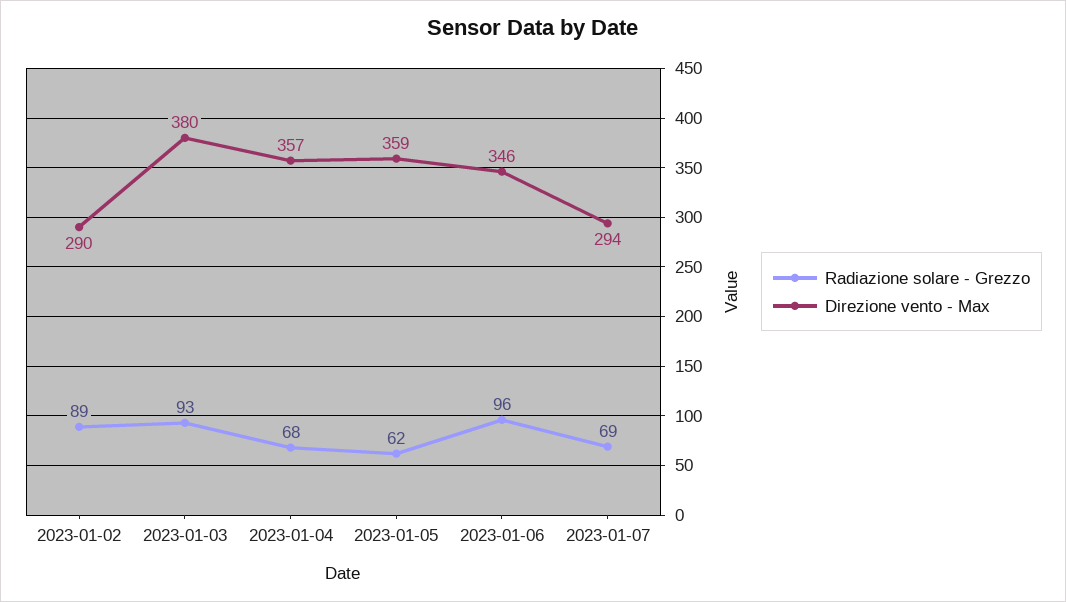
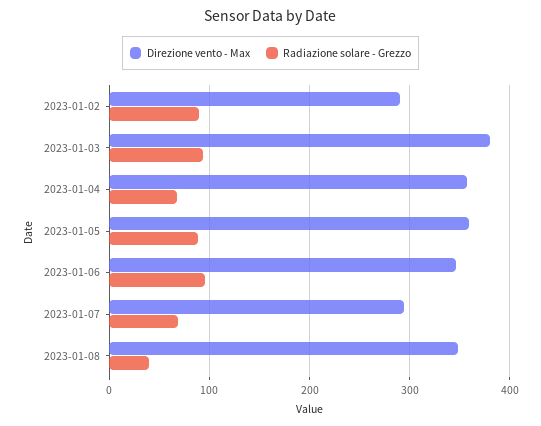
Radiazione solare - Grezzo, 2023-01-05: 62 -> 90
Direzione vento - Max, 2023-01-08: none -> 350
Radiazione solare - Grezzo, 2023-01-08: none -> 40

